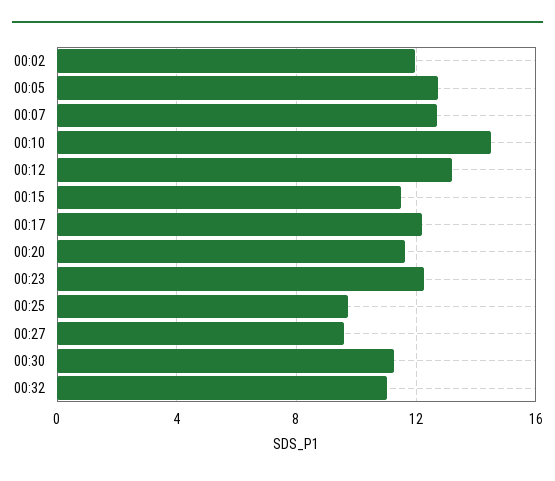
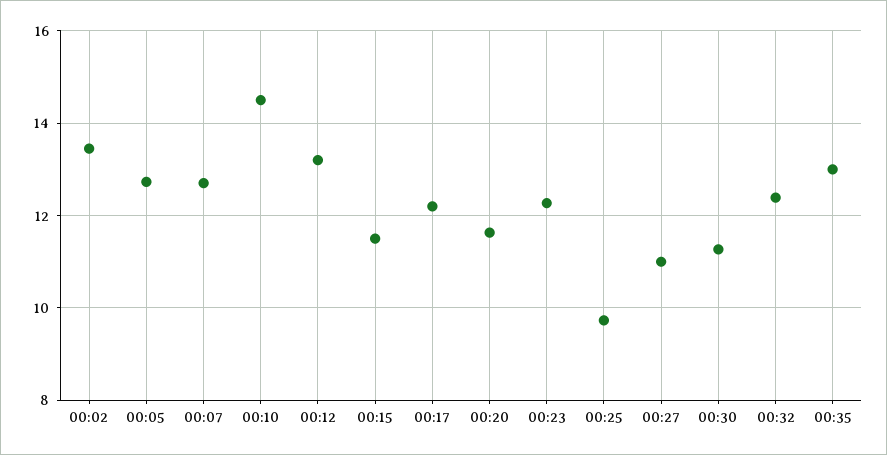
00:02: 12 -> 13.4
00:27: 9.5 -> 11
00:32: 11 -> 12.4
00:35: none -> 13

